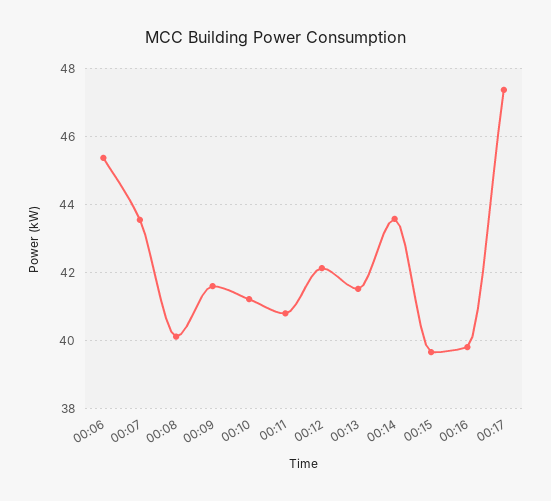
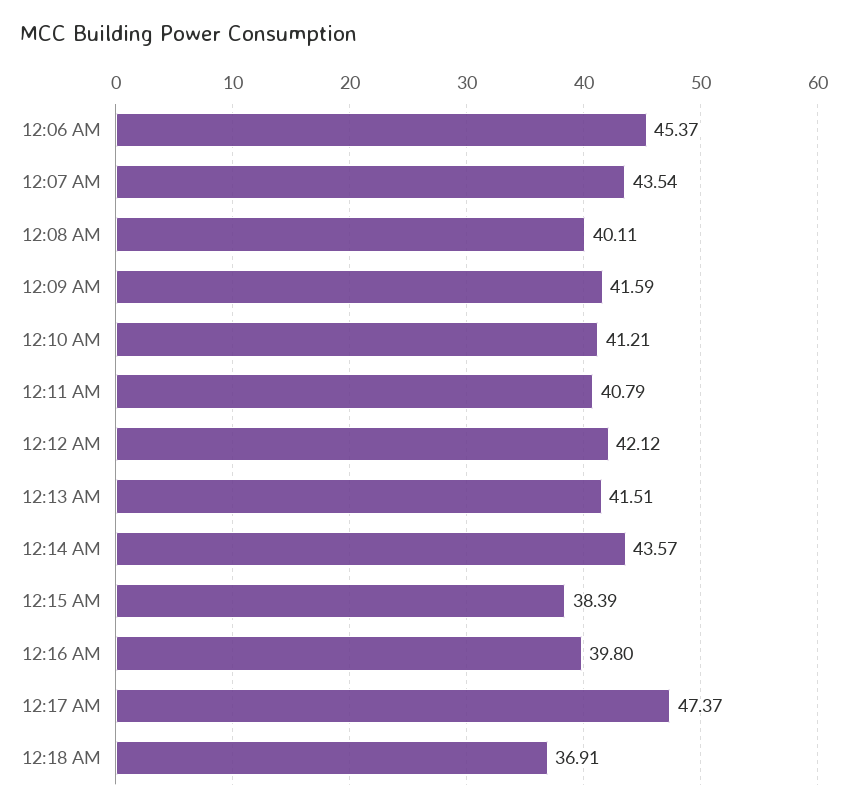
00:15: 39.6 -> 38.39
12:18 AM: none -> 36.91

